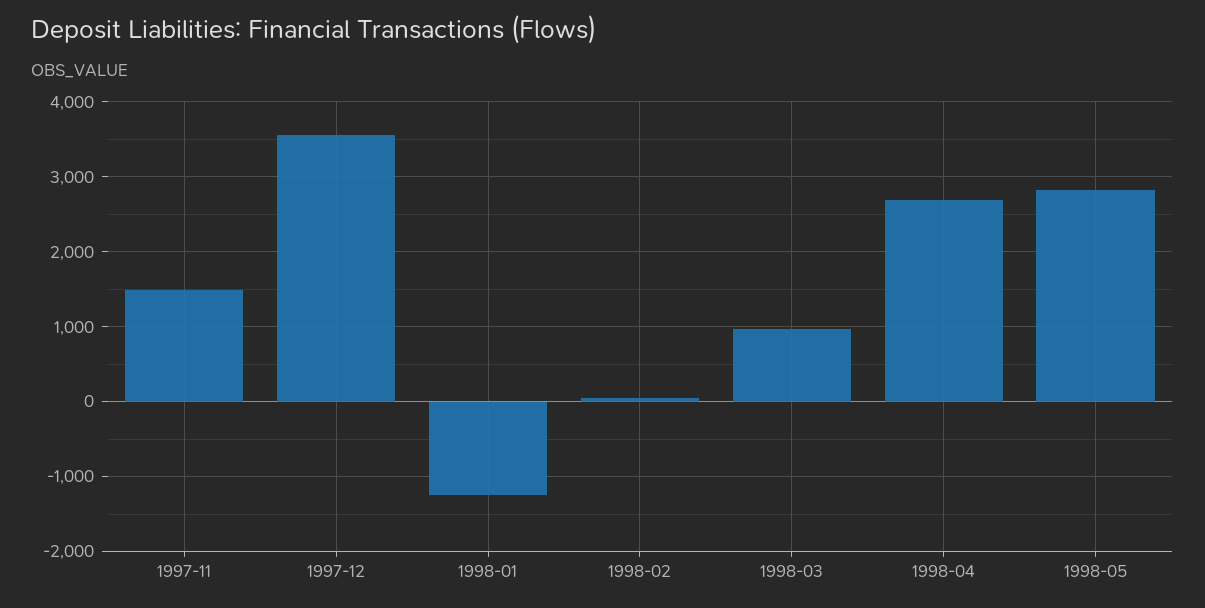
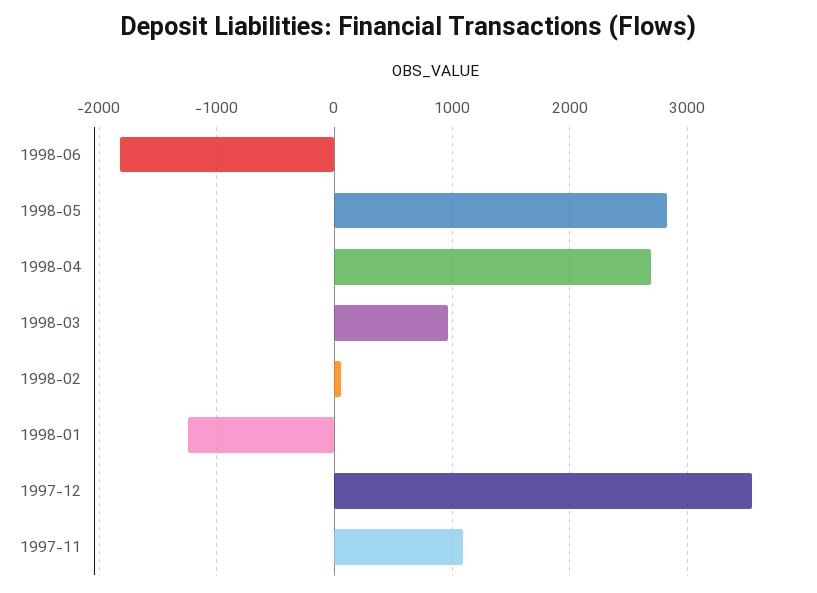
1997-11: 1500 -> 1100
1998-06: none -> -1800

